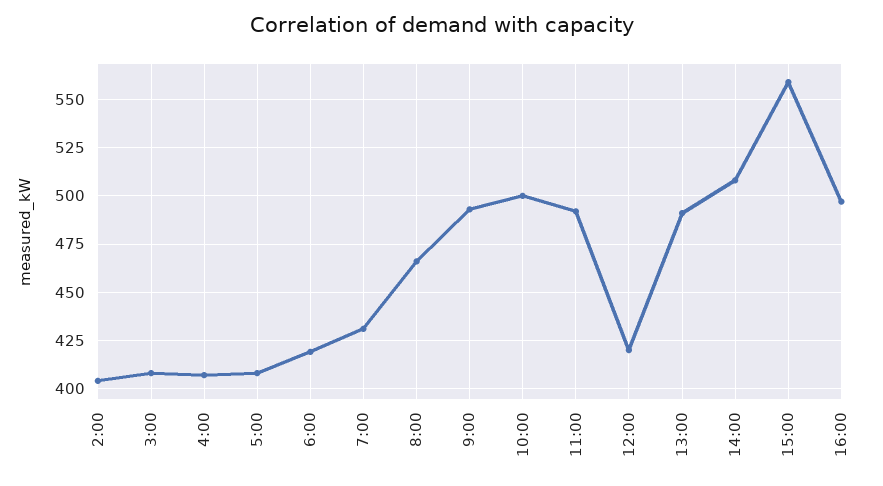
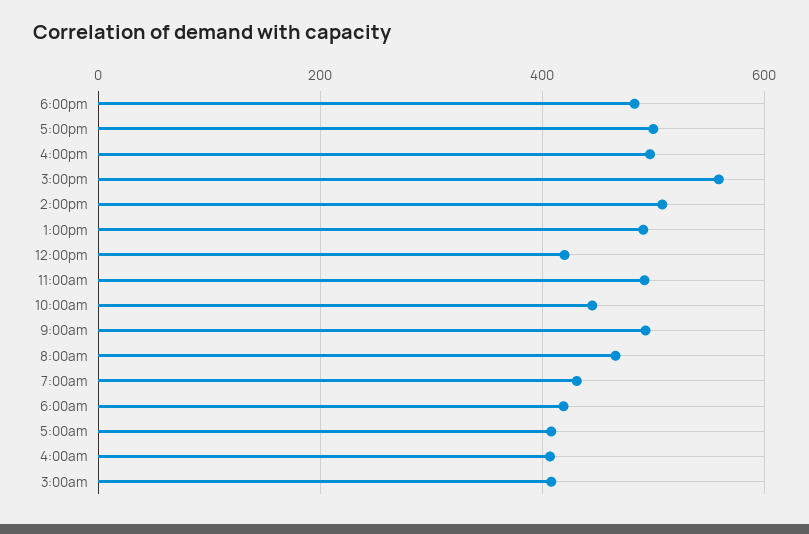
2:00: 405 -> none
10:00: 500 -> 440
6:00pm: none -> 480
5:00pm: none -> 500

